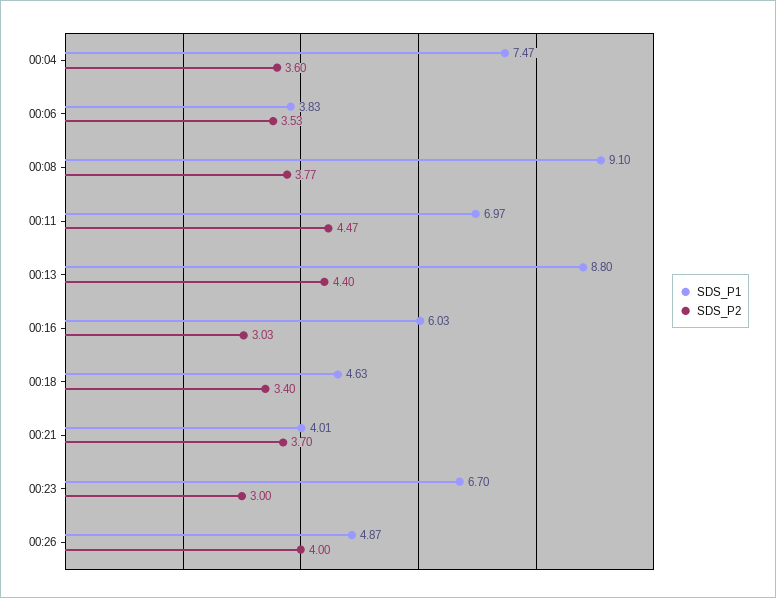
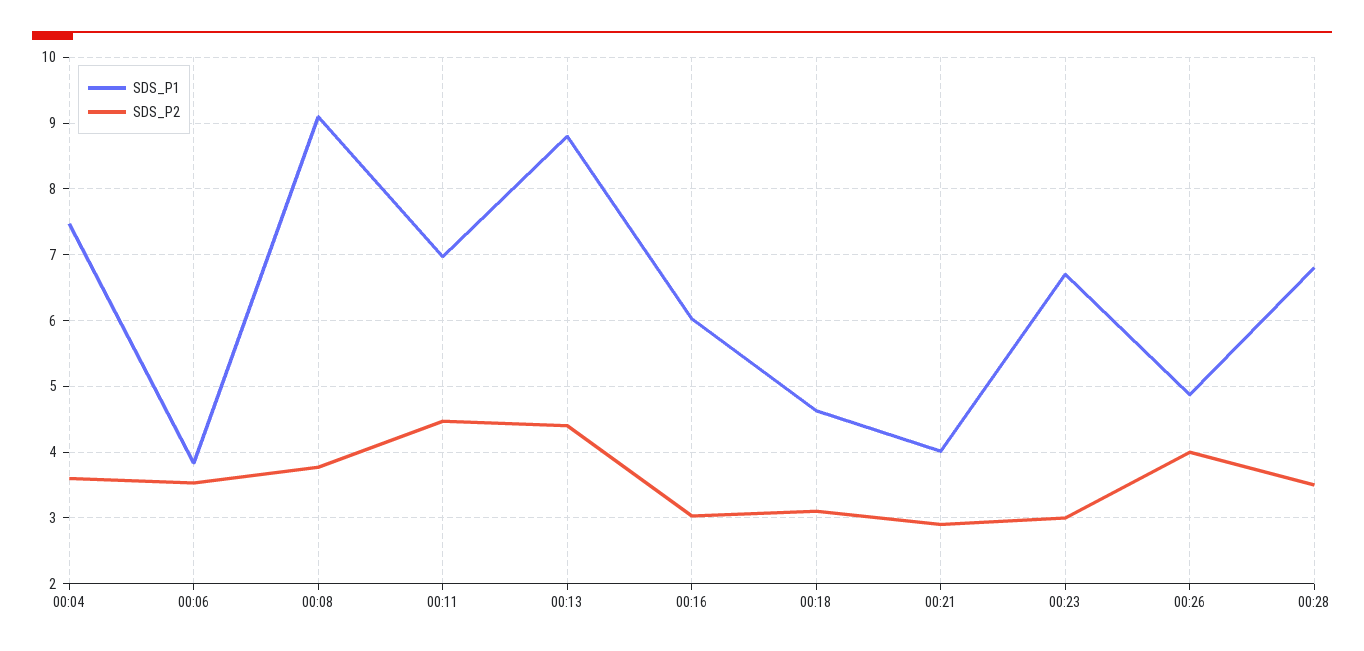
SDS_P2, 00:18: 3.4 -> 3.1
SDS_P2, 00:21: 3.7 -> 2.9
SDS_P1, 00:28: none -> 6.8
SDS_P2, 00:28: none -> 3.5

